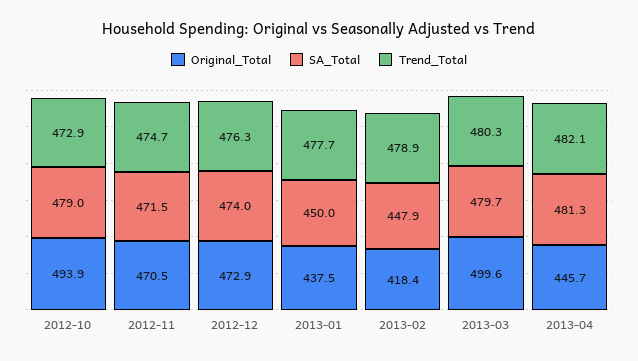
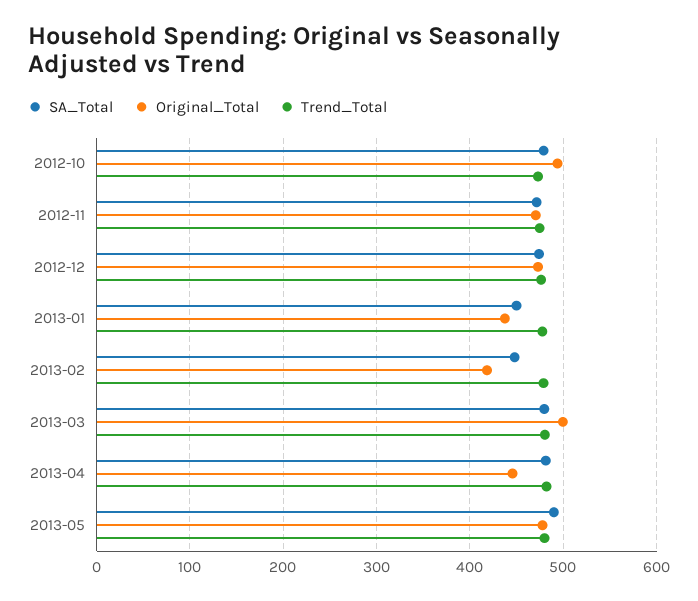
SA_Total, 2013-05: none -> 490
Original_Total, 2013-05: none -> 480
Trend_Total, 2013-05: none -> 480

